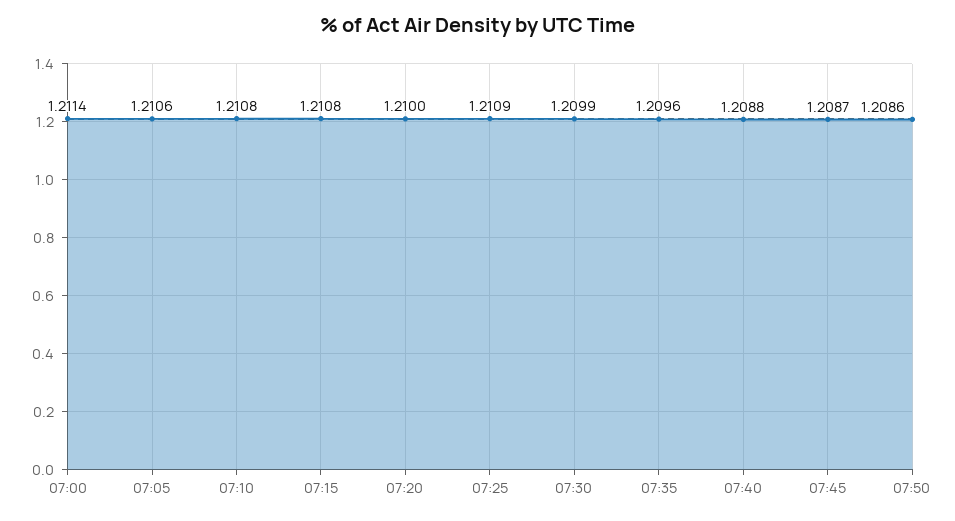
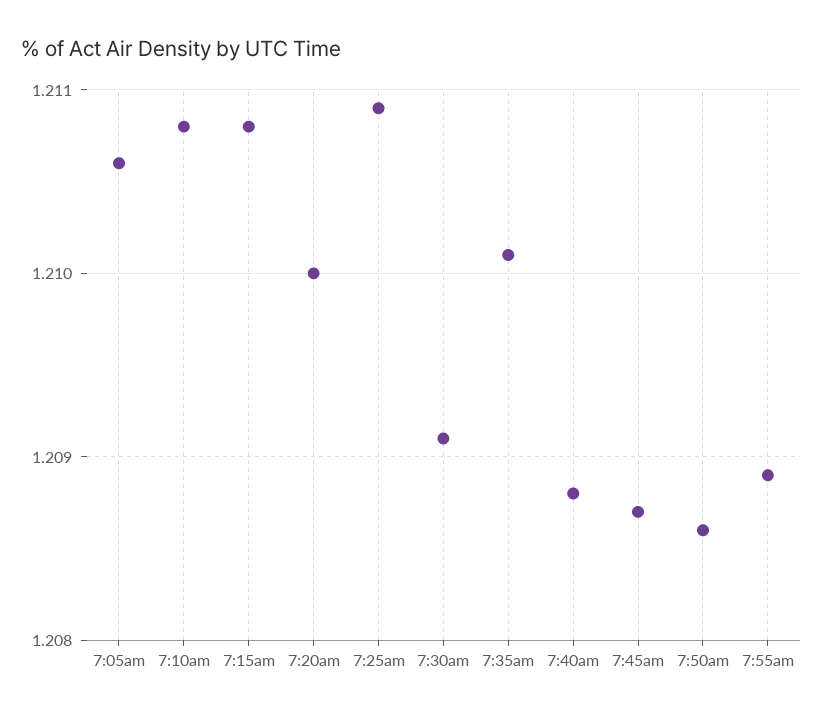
07:00: 1.2114 -> none
07:30: 1.2099 -> 1.2091
07:35: 1.2096 -> 1.2101
7:55am: none -> 1.2089

